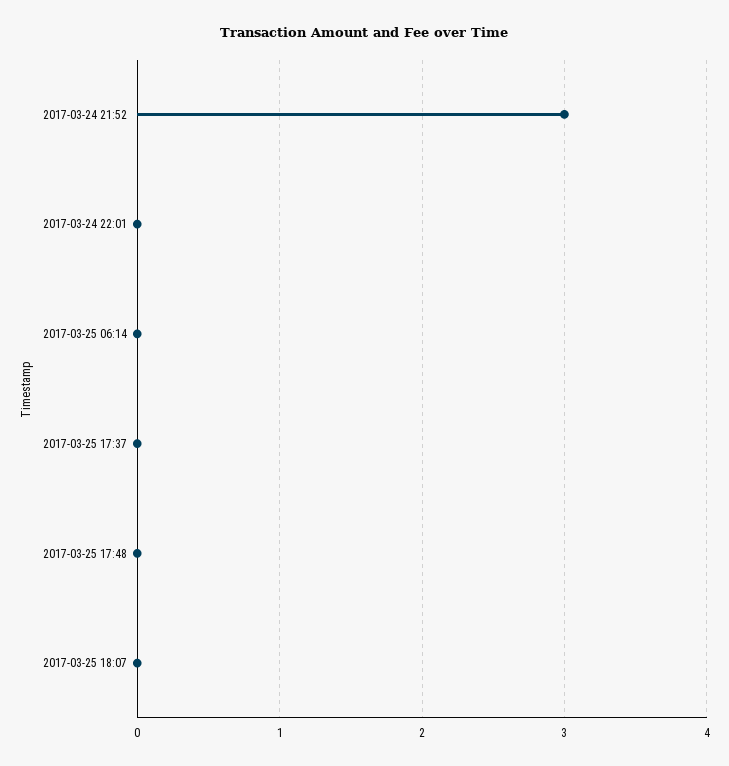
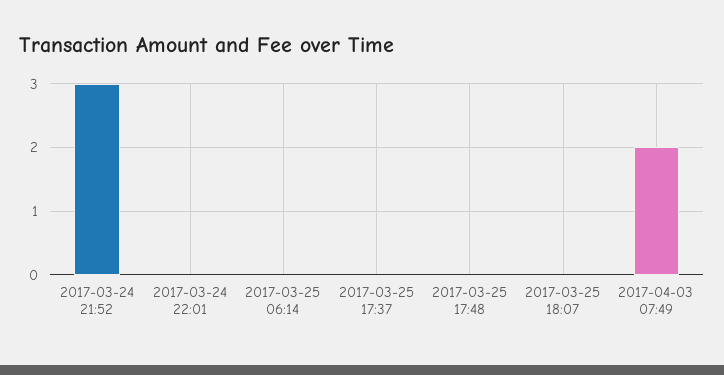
2017-04-03 07:49: none -> 2

